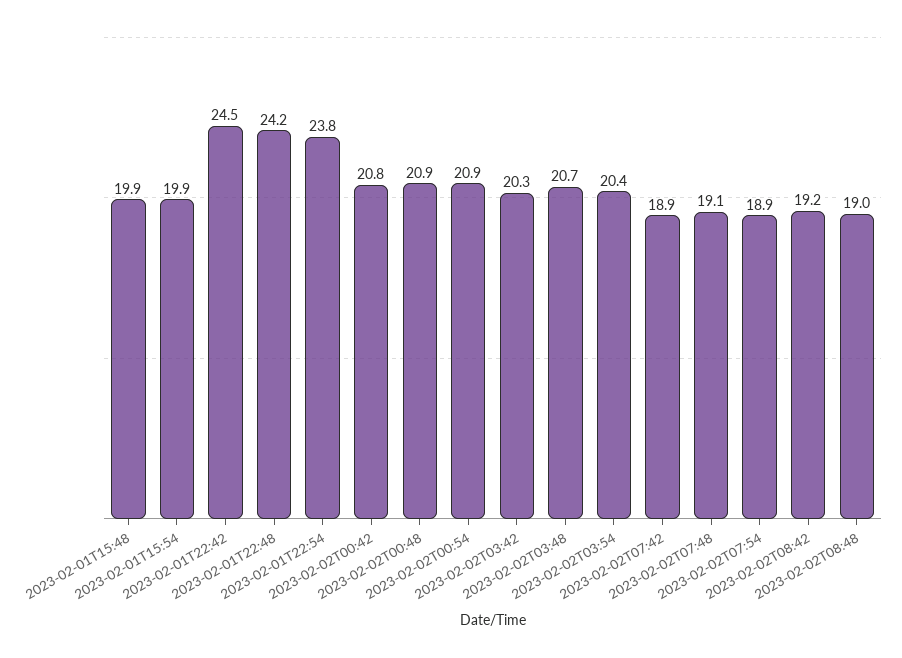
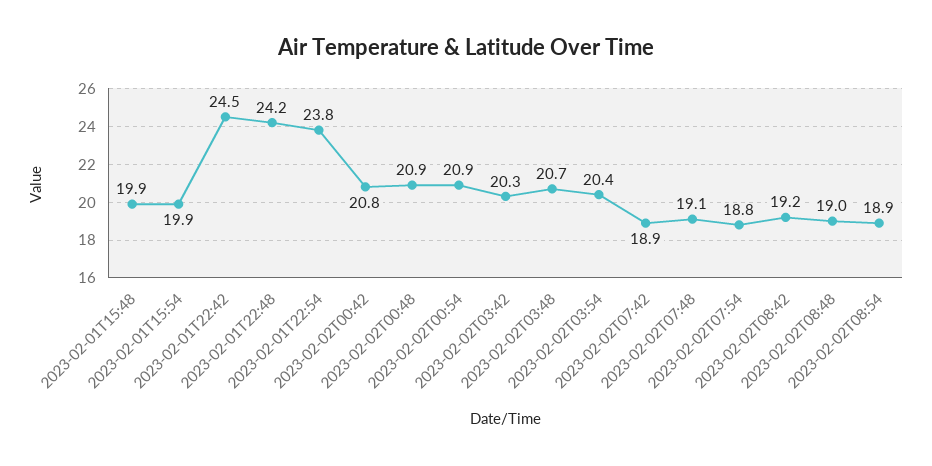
2023-02-02T07:54: 18.9 -> 18.8
2023-02-02T08:54: none -> 18.9

